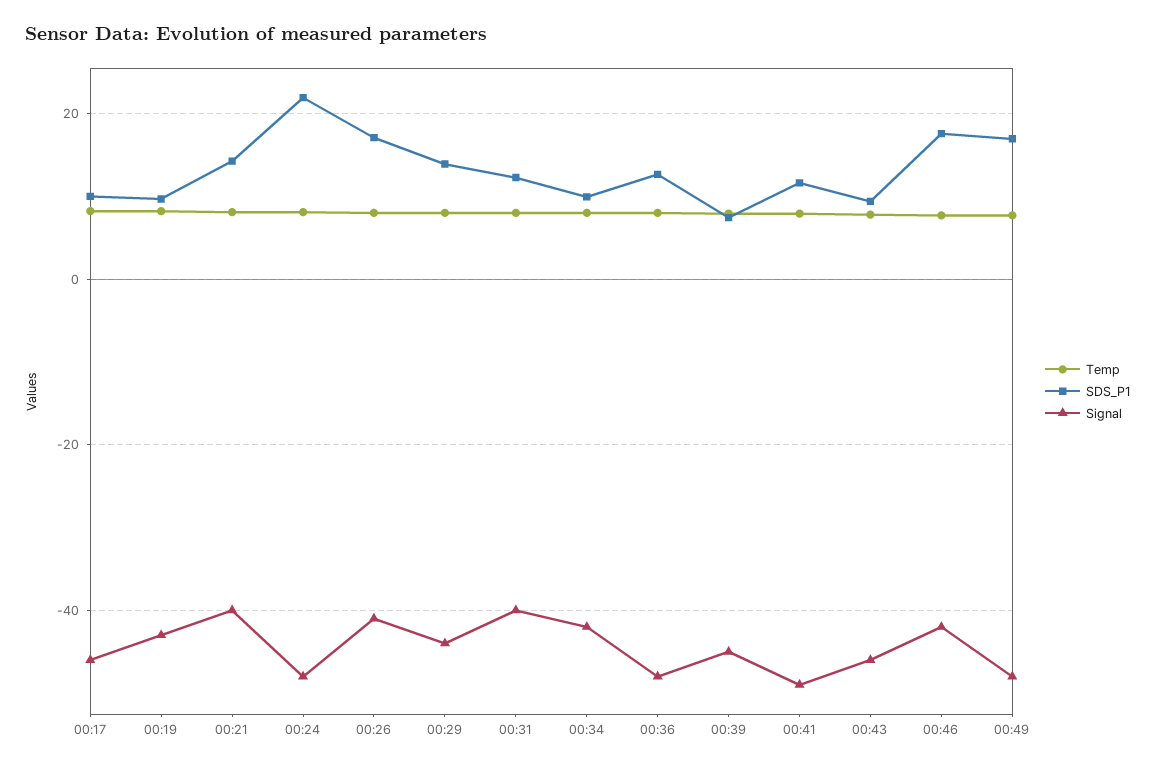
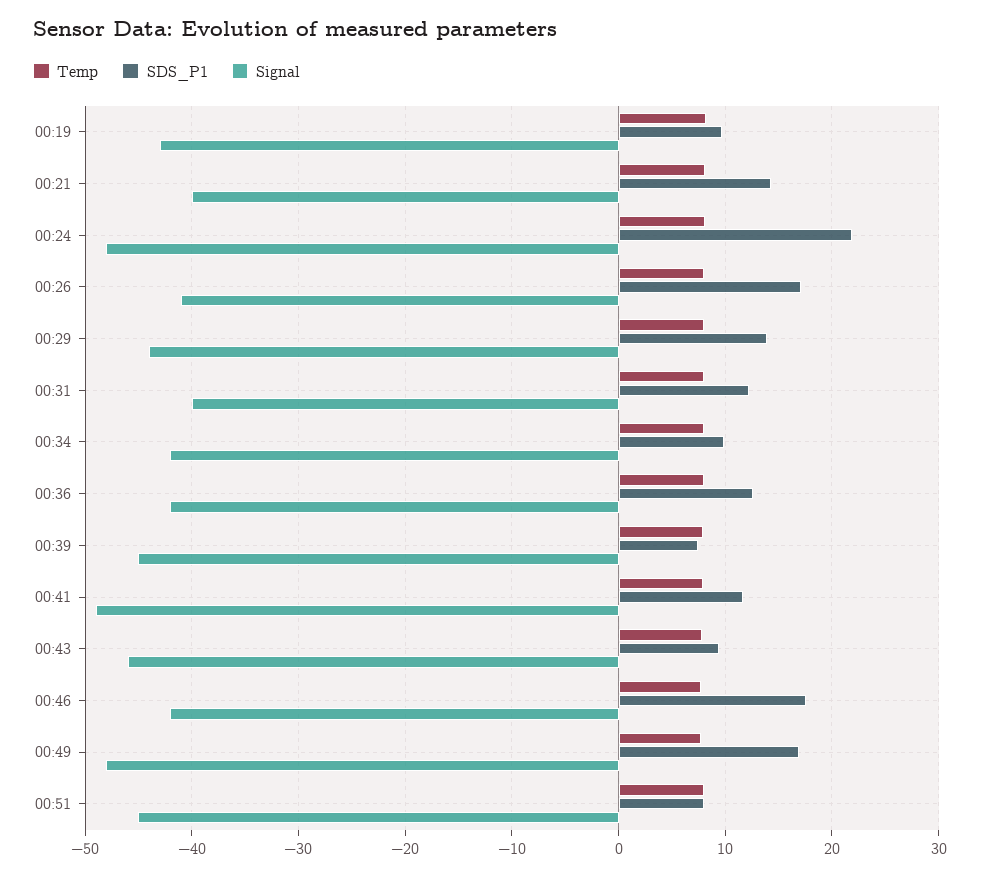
Temp, 00:17: 8 -> none
SDS_P1, 00:17: 10 -> none
Signal, 00:17: -46 -> none
Signal, 00:36: -48 -> -42
Temp, 00:51: none -> 8
SDS_P1, 00:51: none -> 8
Signal, 00:51: none -> -45

